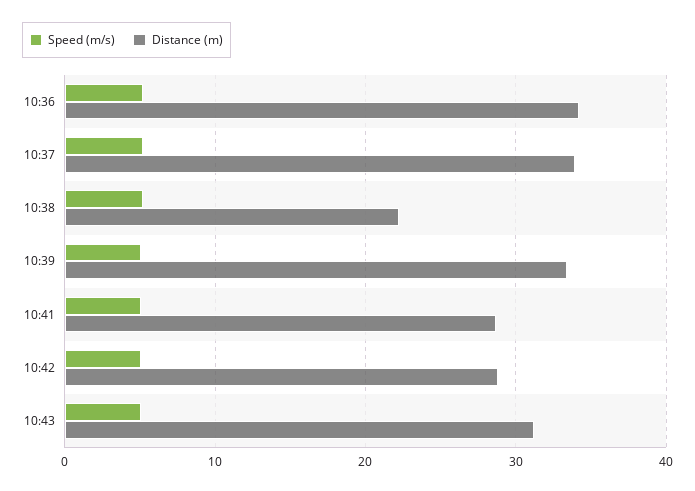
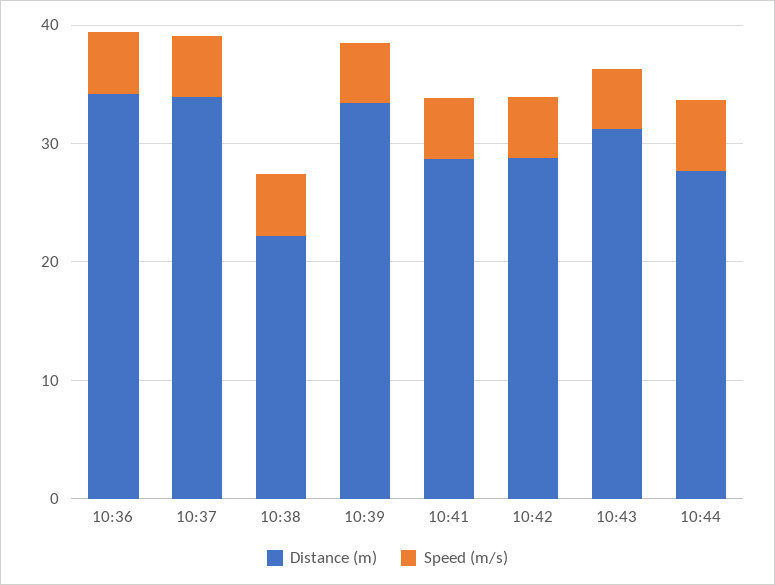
Distance (m), 10:44: none -> 28
Speed (m/s), 10:44: none -> 6

